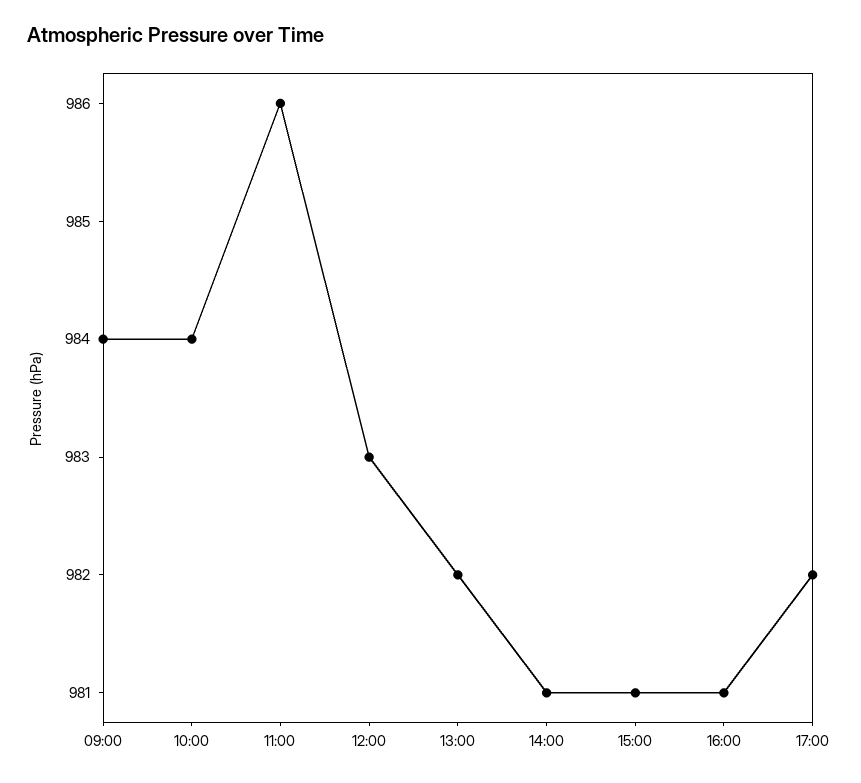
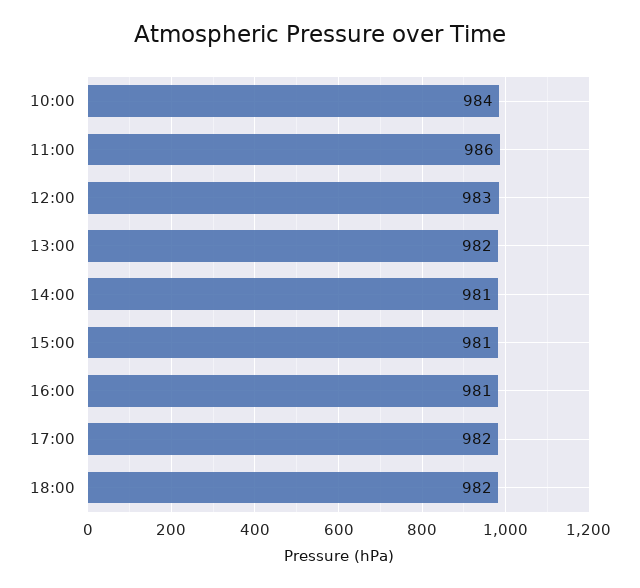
09:00: 984 -> none
18:00: none -> 982

